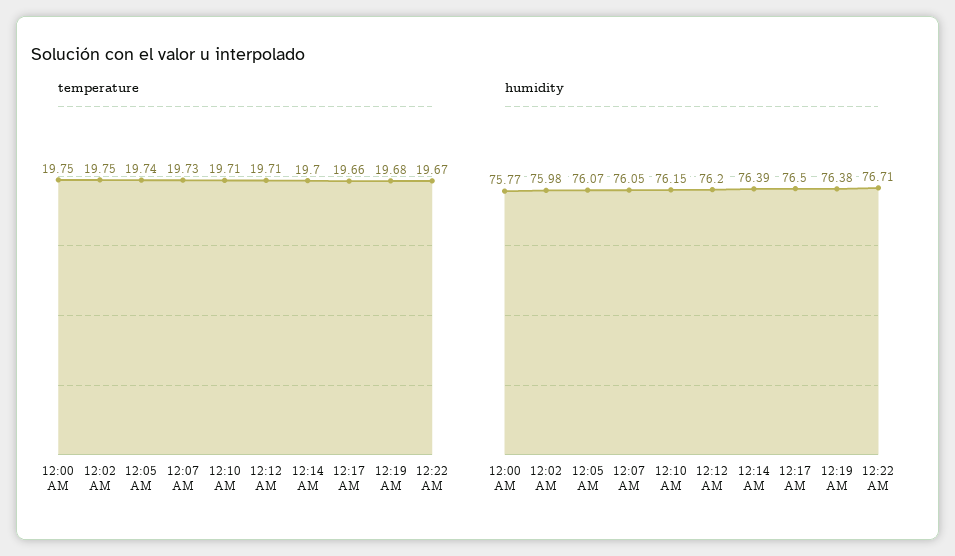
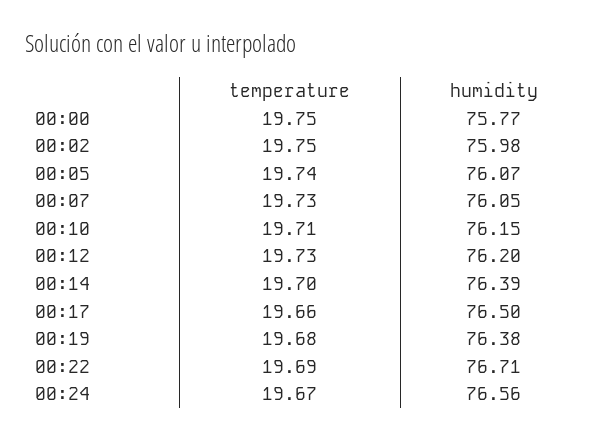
temperature, 12:12 AM: 19.71 -> 19.73
temperature, 12:22 AM: 19.67 -> 19.69
temperature, 00:24: none -> 19.67
humidity, 00:24: none -> 76.56

